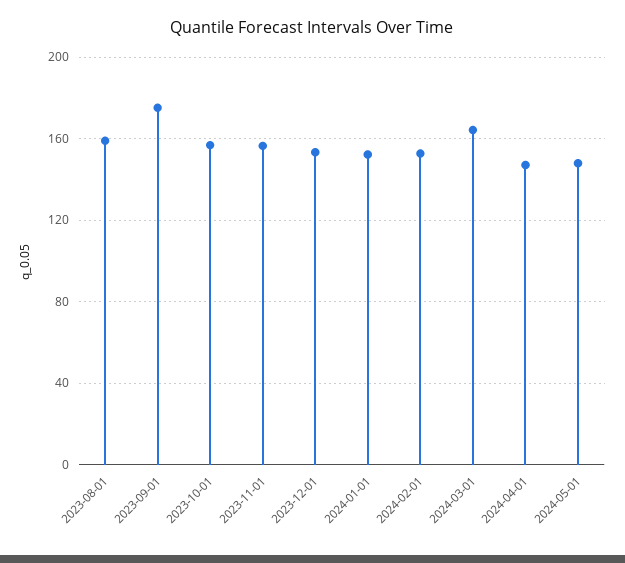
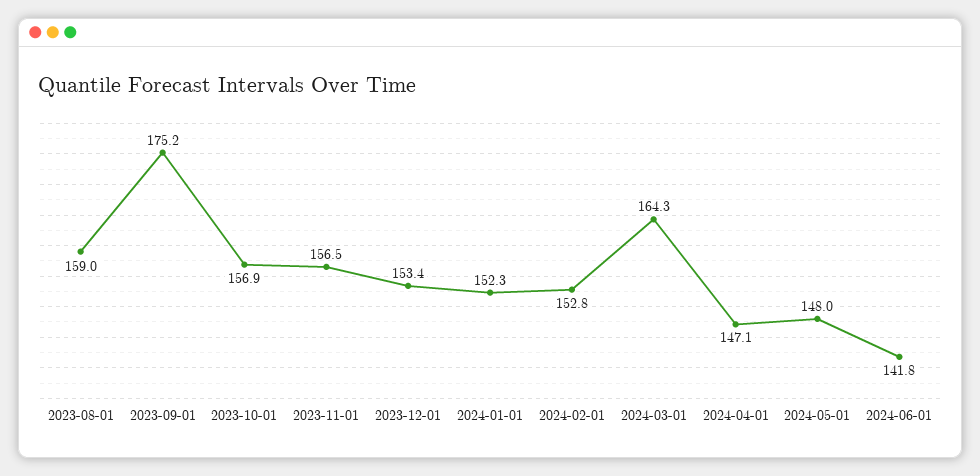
2024-06-01: none -> 141.8

